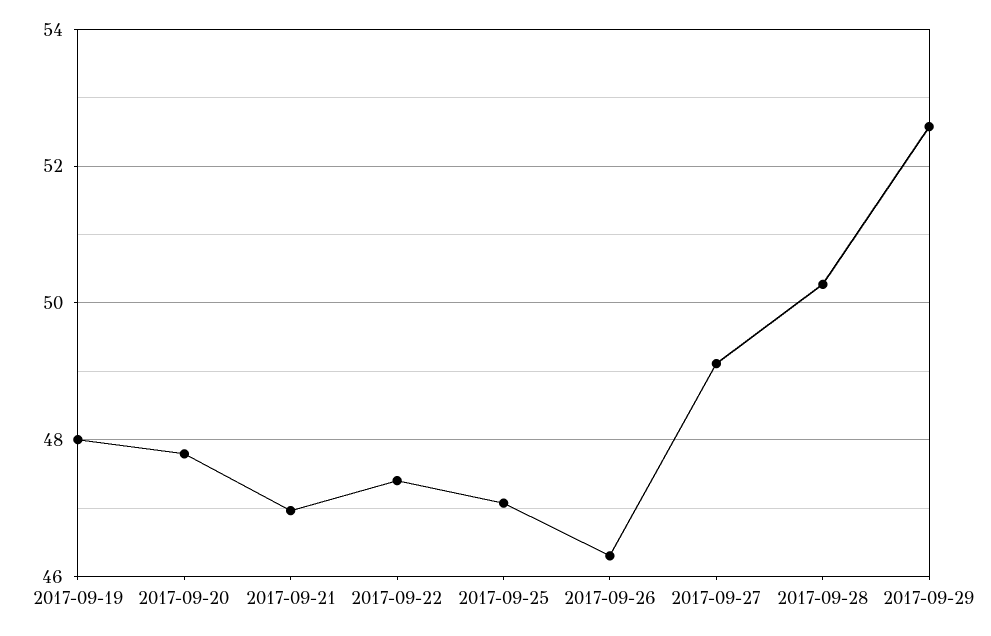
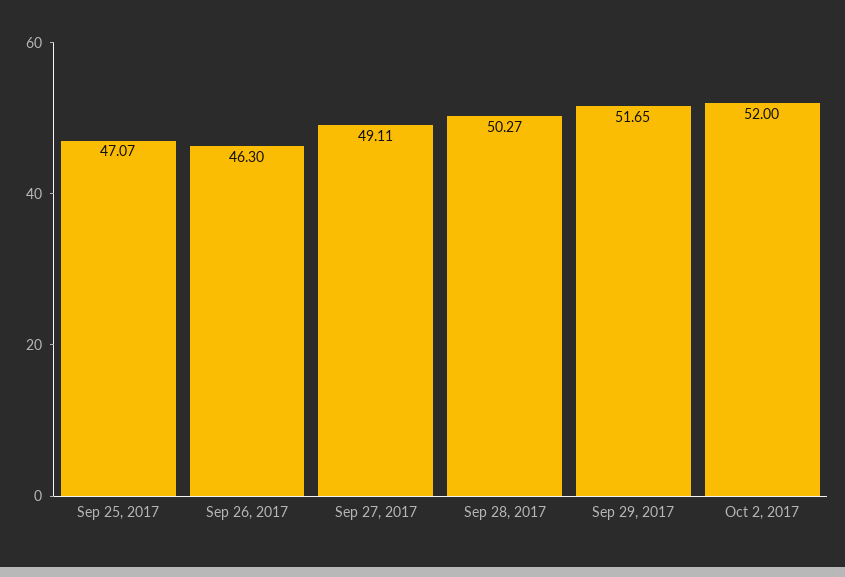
2017-09-19: 48 -> none
2017-09-20: 47.8 -> none
2017-09-21: 47 -> none
2017-09-22: 47.4 -> none
2017-09-29: 52.6 -> 51.65
Oct 2, 2017: none -> 52

